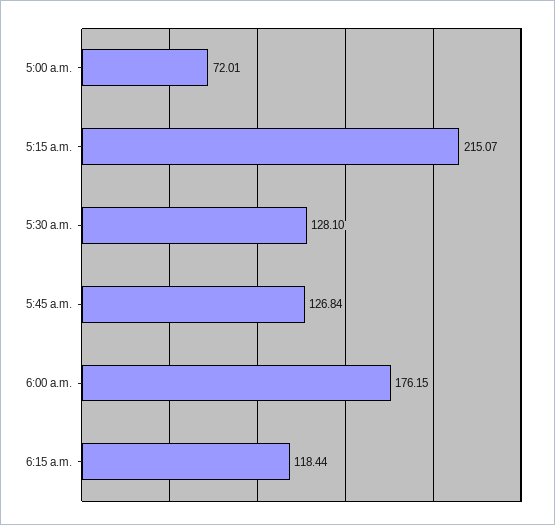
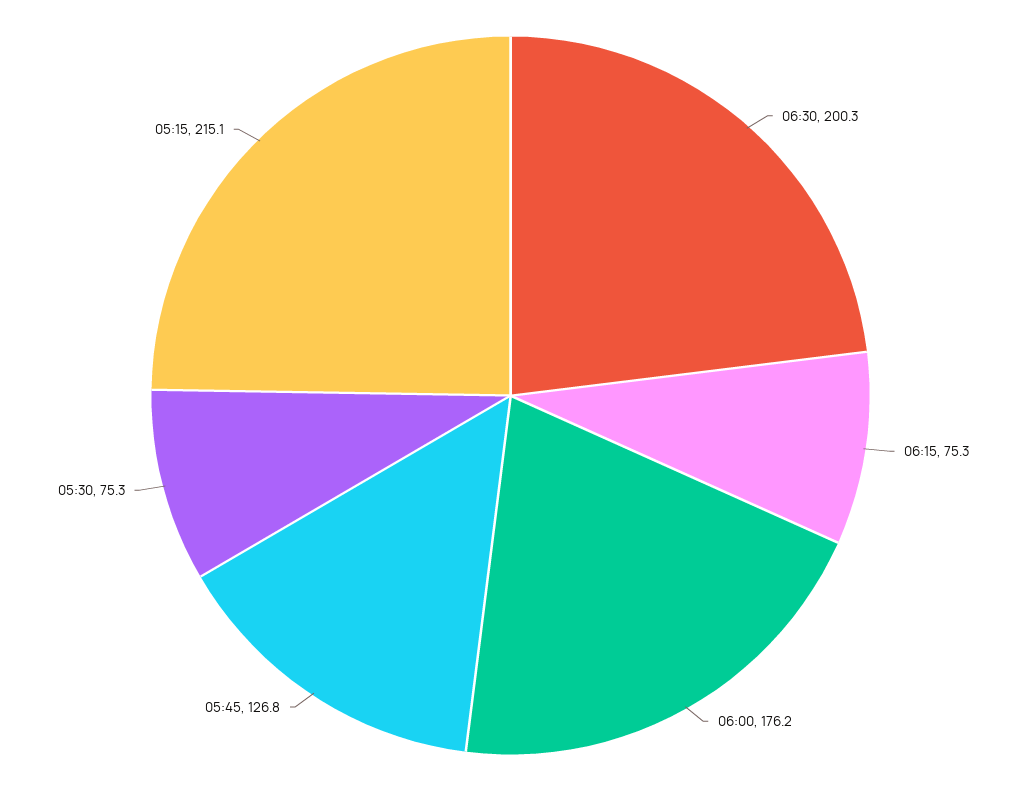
5:00 a.m.: 72.01 -> none
5:30 a.m.: 128.1 -> 75.3
6:15 a.m.: 118.44 -> 75.3
06:30: none -> 200.3

